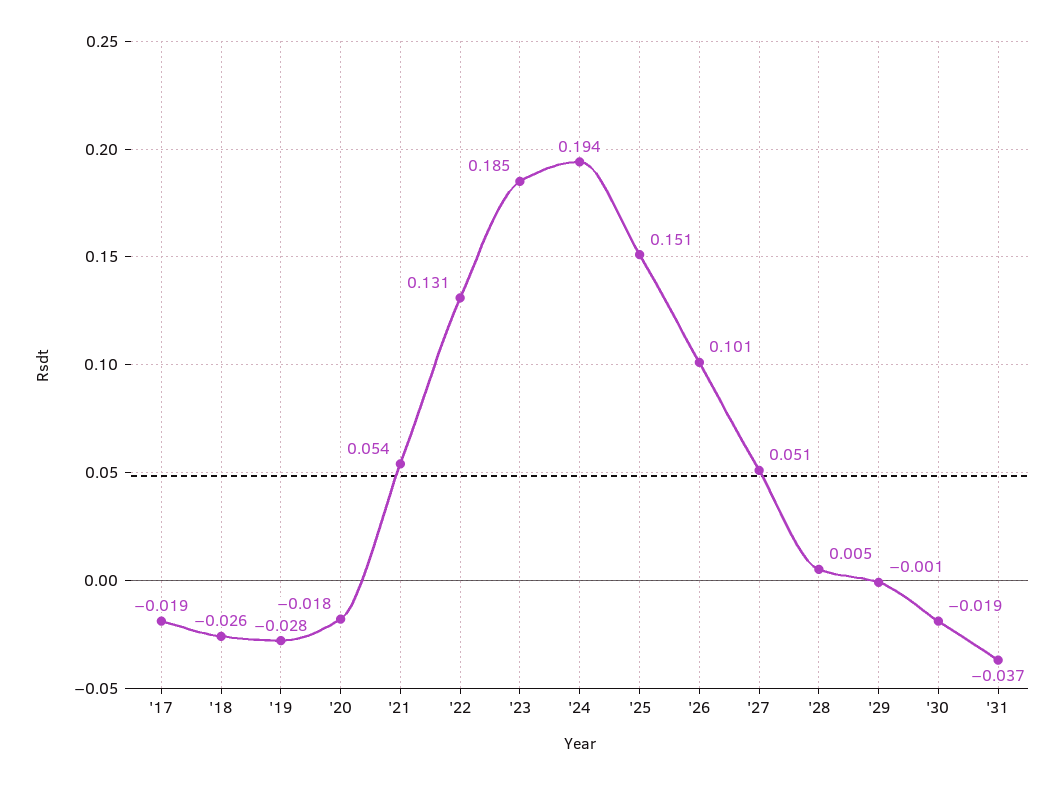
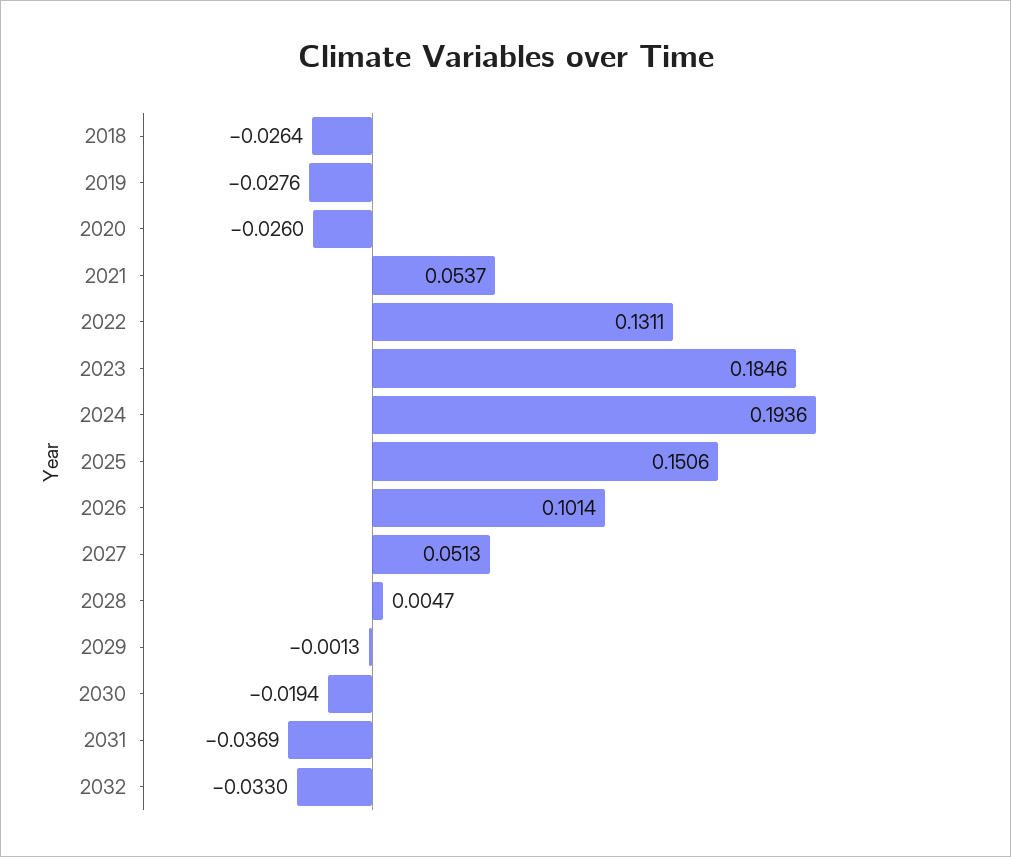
'17: -0.019 -> none
'20: -0.018 -> -0.026
2032: none -> -0.033

